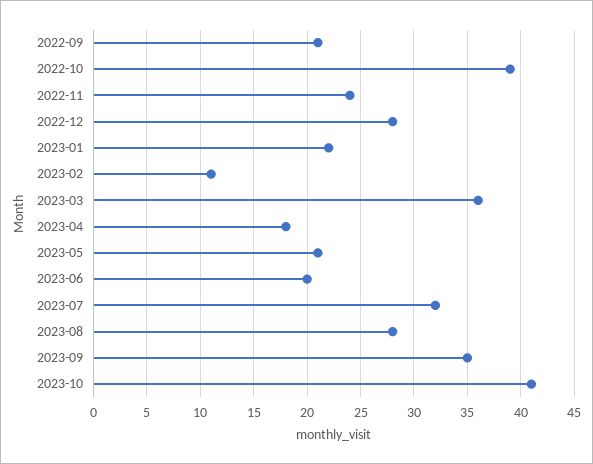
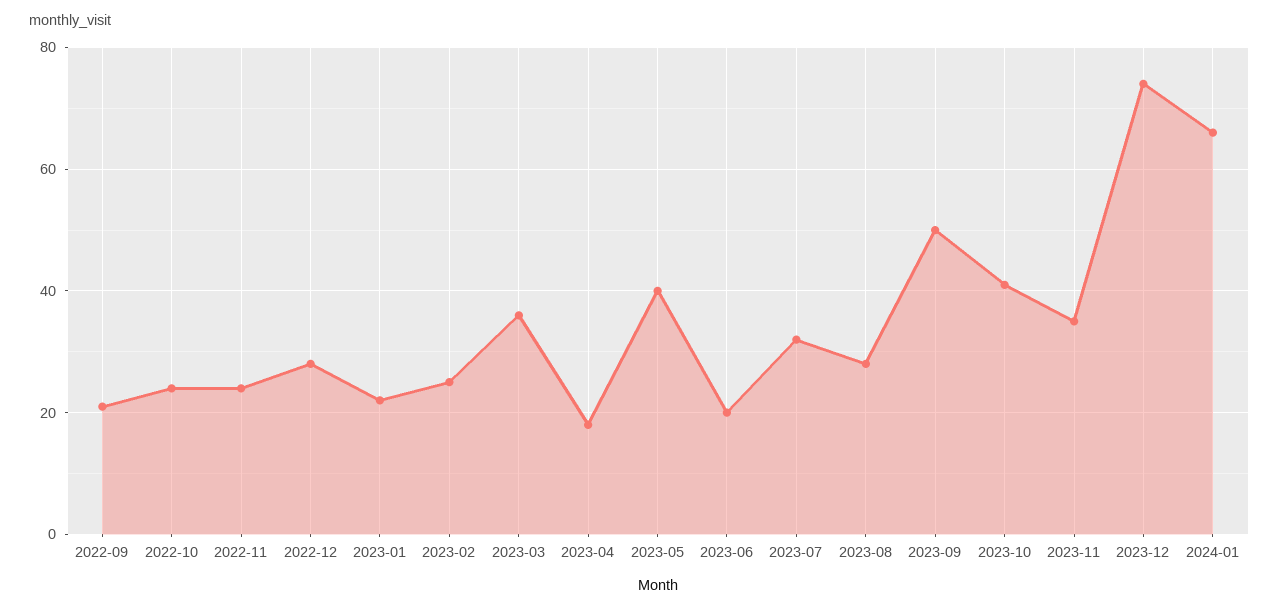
2022-10: 39 -> 25
2023-02: 11 -> 25
2023-05: 21 -> 40
2023-09: 35 -> 50
2023-11: none -> 35
2023-12: none -> 75
2024-01: none -> 65

